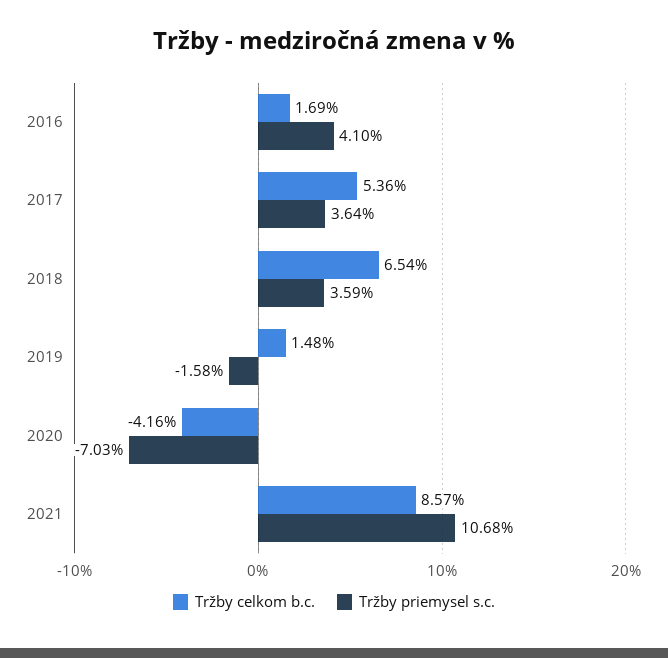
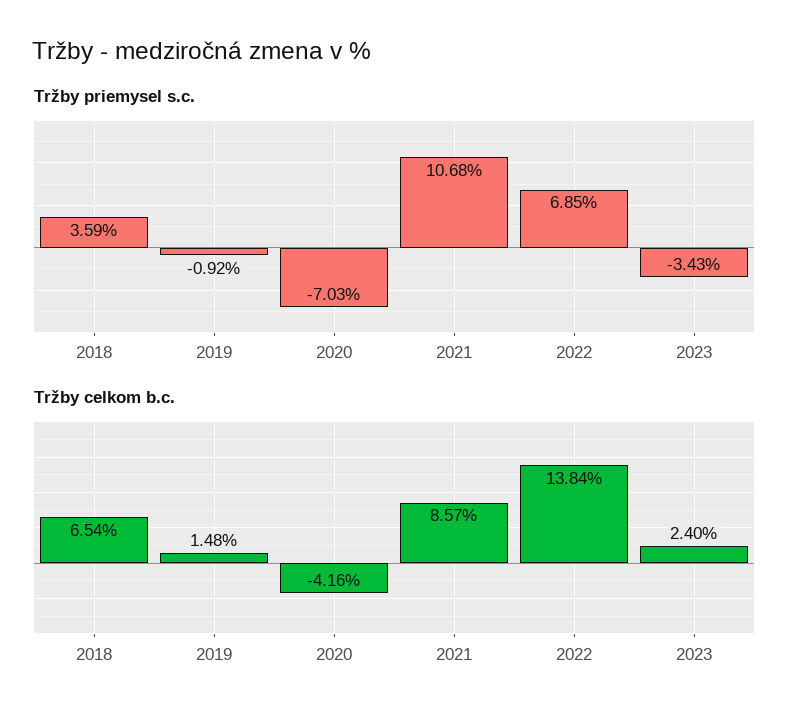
Tržby celkom b.c., 2016: 1.69 -> none
Tržby priemysel s.c., 2016: 4.1 -> none
Tržby celkom b.c., 2017: 5.36 -> none
Tržby priemysel s.c., 2017: 3.64 -> none
Tržby priemysel s.c., 2019: -1.58 -> -0.92
Tržby priemysel s.c., 2022: none -> 6.85
Tržby priemysel s.c., 2023: none -> -3.43
Tržby celkom b.c., 2022: none -> 13.84
Tržby celkom b.c., 2023: none -> 2.4

